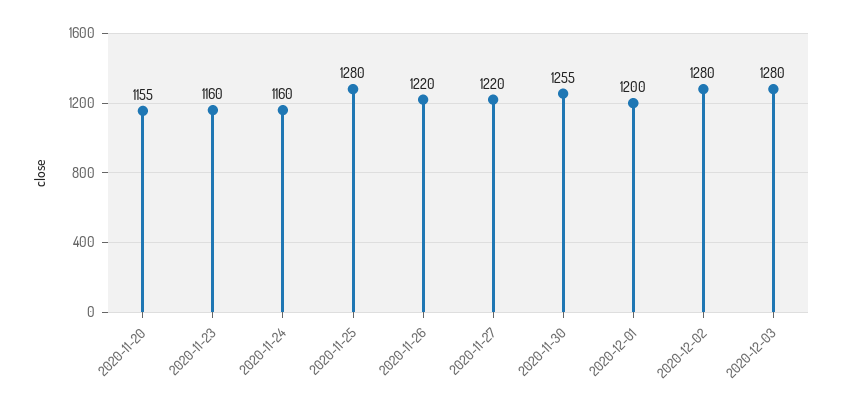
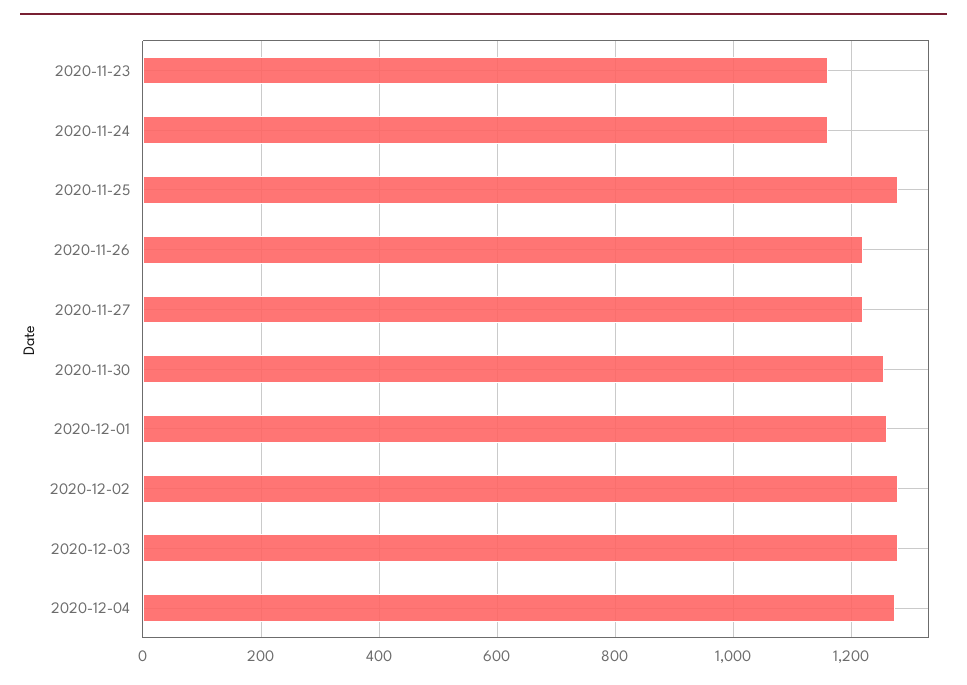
2020-11-20: 1155 -> none
2020-12-01: 1200 -> 1260
2020-12-04: none -> 1280

